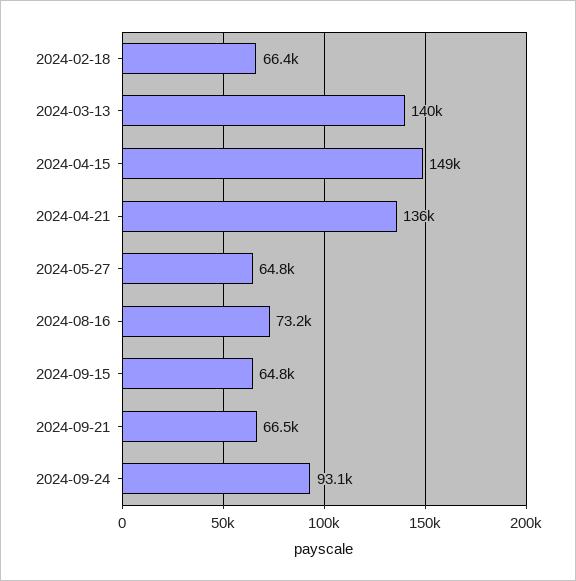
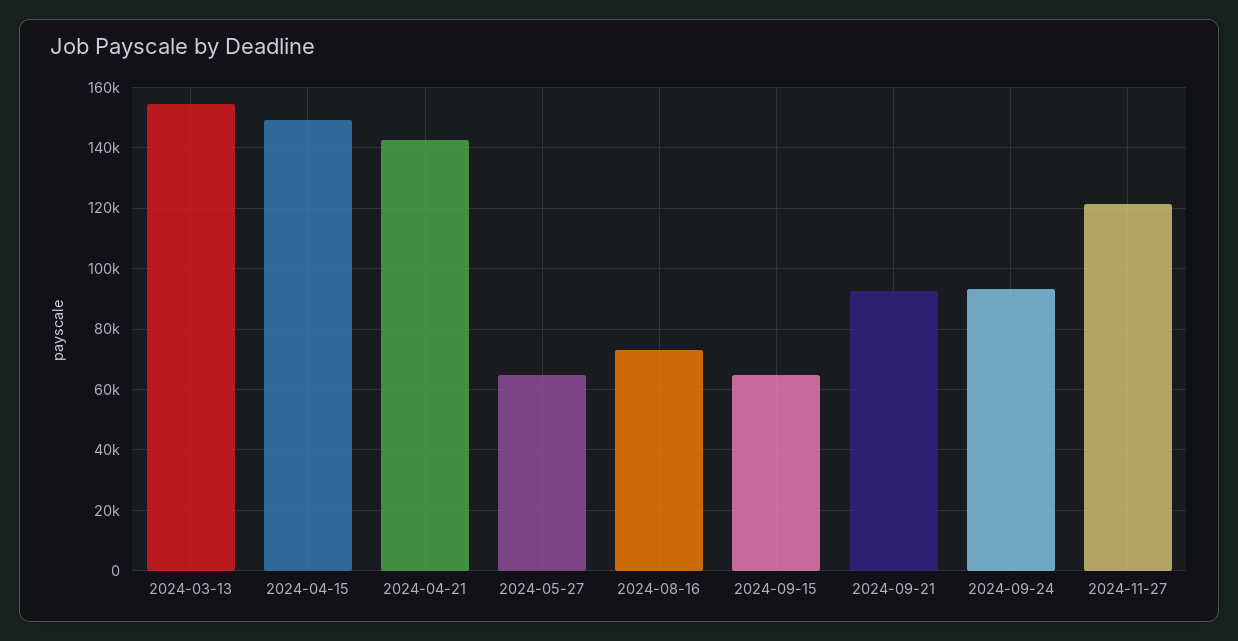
2024-02-18: 66400 -> none
2024-03-13: 140000 -> 154000
2024-04-21: 136000 -> 142000
2024-09-21: 66500 -> 92000
2024-11-27: none -> 122000

